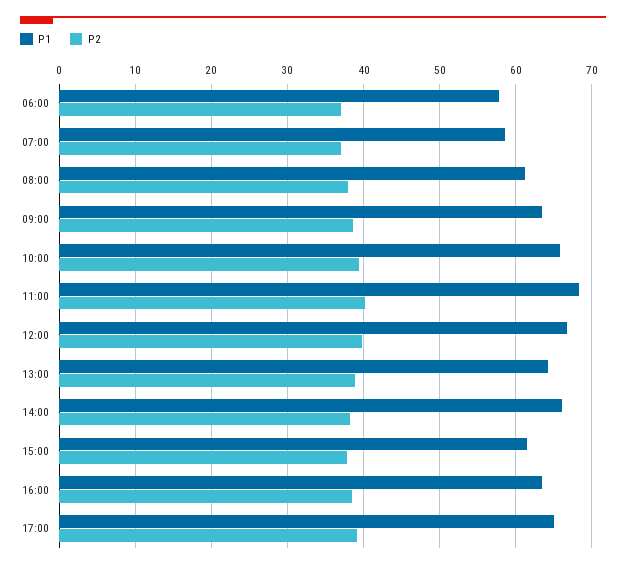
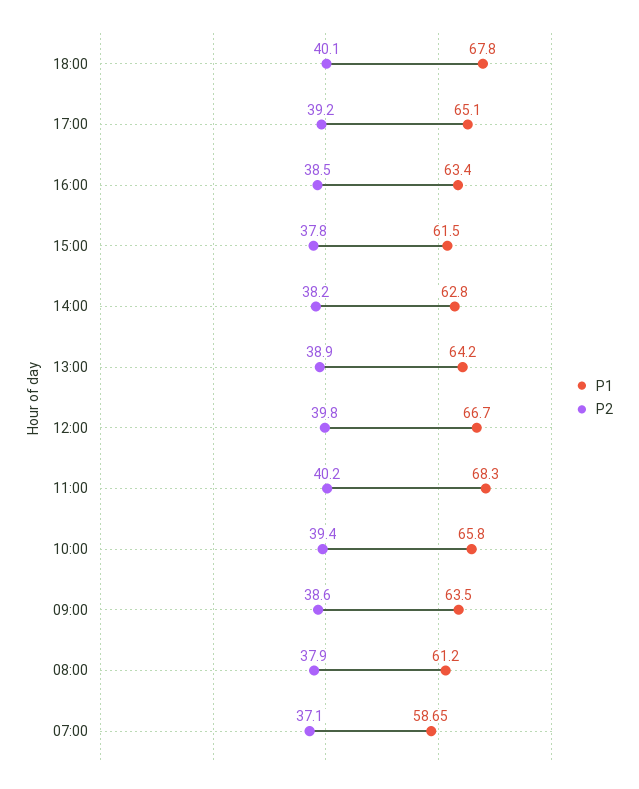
P1, 06:00: 58 -> none
P2, 06:00: 37 -> none
P1, 14:00: 66 -> 62.8
P1, 18:00: none -> 67.8
P2, 18:00: none -> 40.1

